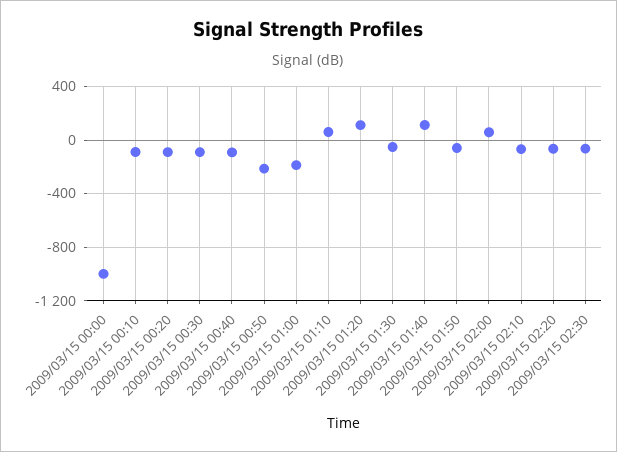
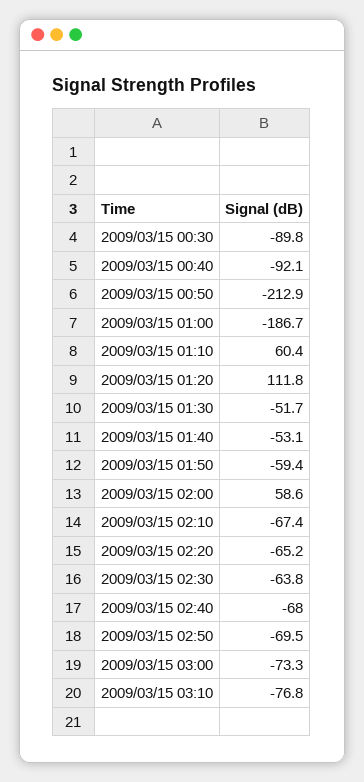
2009/03/15 00:00: -1000 -> none
2009/03/15 00:10: -100 -> none
2009/03/15 00:20: -100 -> none
2009/03/15 01:40: 100 -> -53.1
2009/03/15 02:40: none -> -68
2009/03/15 02:50: none -> -69.5
2009/03/15 03:00: none -> -73.3
2009/03/15 03:10: none -> -76.8

